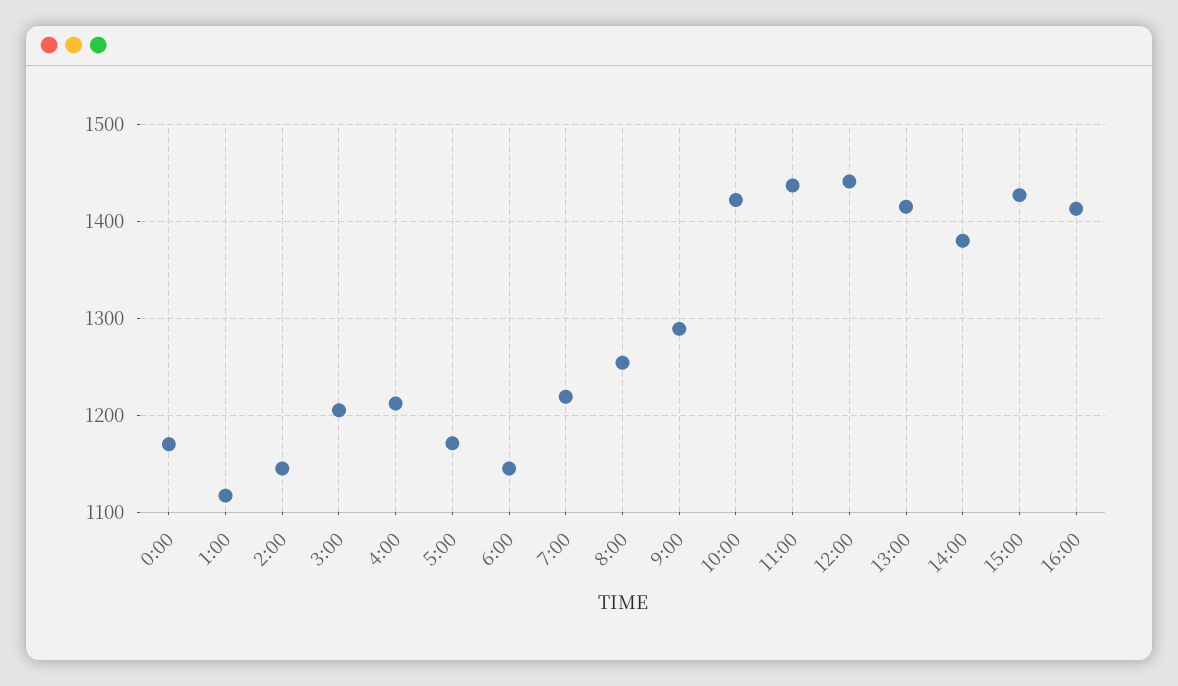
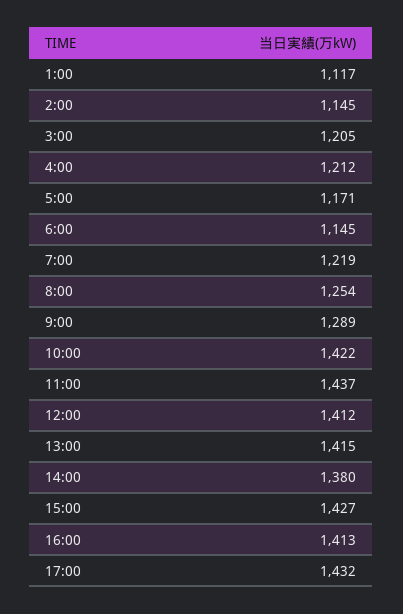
0:00: 1170 -> none
12:00: 1440 -> 1412
17:00: none -> 1432

